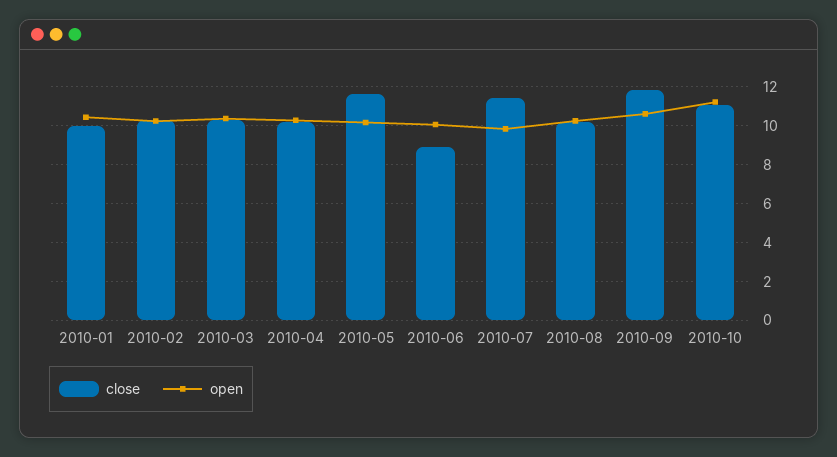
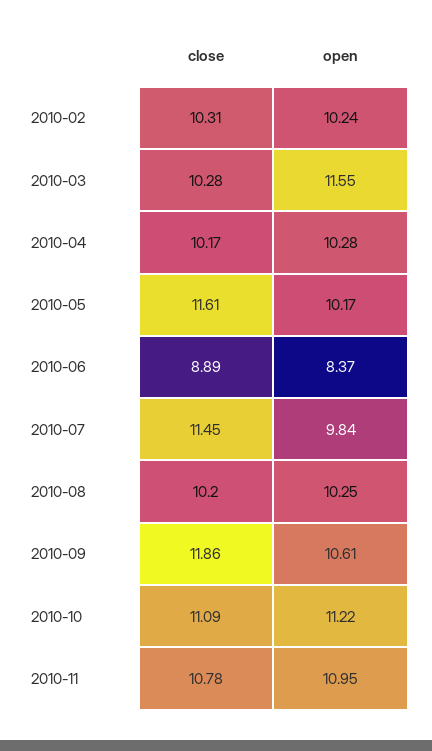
close, 2010-01: 10 -> none
open, 2010-01: 10.5 -> none
open, 2010-03: 10.5 -> 11.55
open, 2010-06: 10 -> 8.37
close, 2010-11: none -> 10.78
open, 2010-11: none -> 10.95

